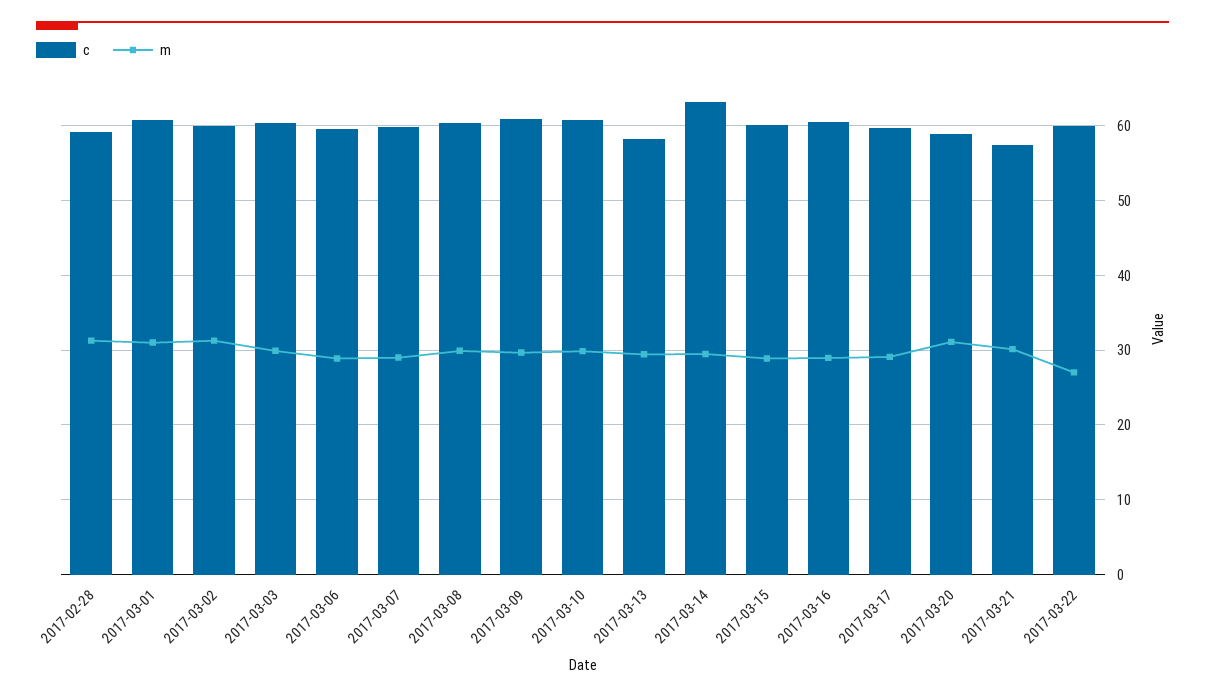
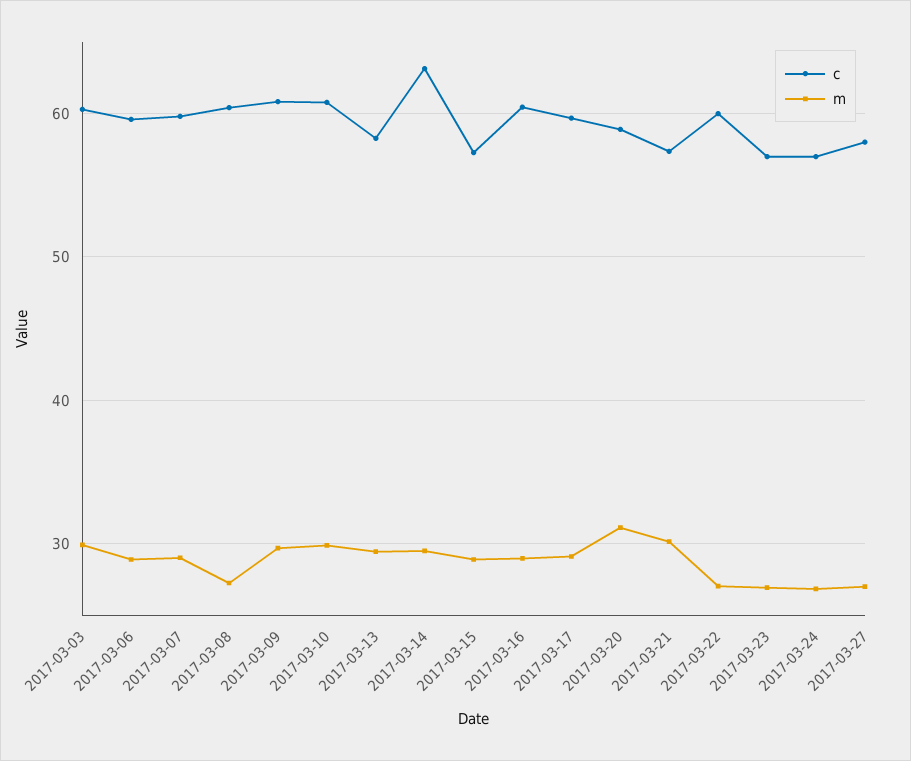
c, 2017-02-28: 59 -> none
m, 2017-02-28: 31 -> none
c, 2017-03-01: 61 -> none
m, 2017-03-01: 31 -> none
c, 2017-03-02: 60 -> none
m, 2017-03-02: 31 -> none
m, 2017-03-08: 30 -> 27
c, 2017-03-15: 60 -> 57
c, 2017-03-23: none -> 57
m, 2017-03-23: none -> 27
c, 2017-03-24: none -> 57
m, 2017-03-24: none -> 27
c, 2017-03-27: none -> 58
m, 2017-03-27: none -> 27

